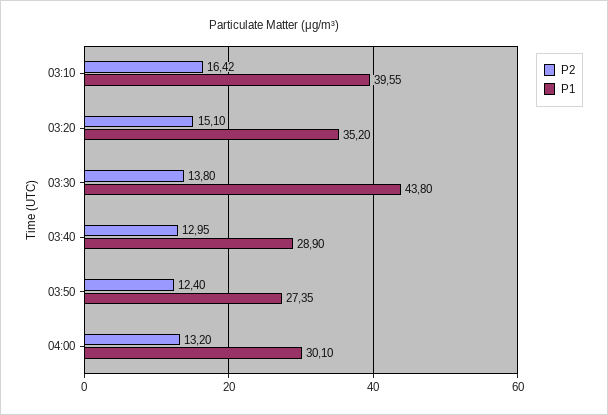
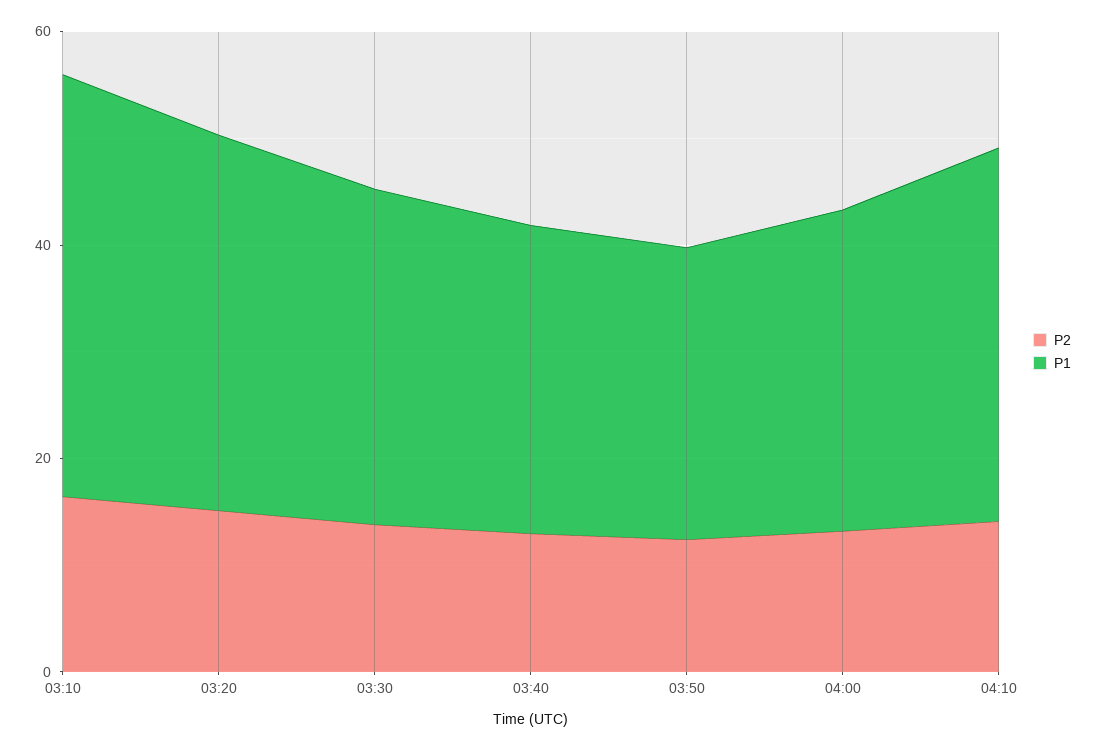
P1, 03:30: 43.8 -> 30
P2, 04:10: none -> 15
P1, 04:10: none -> 35

